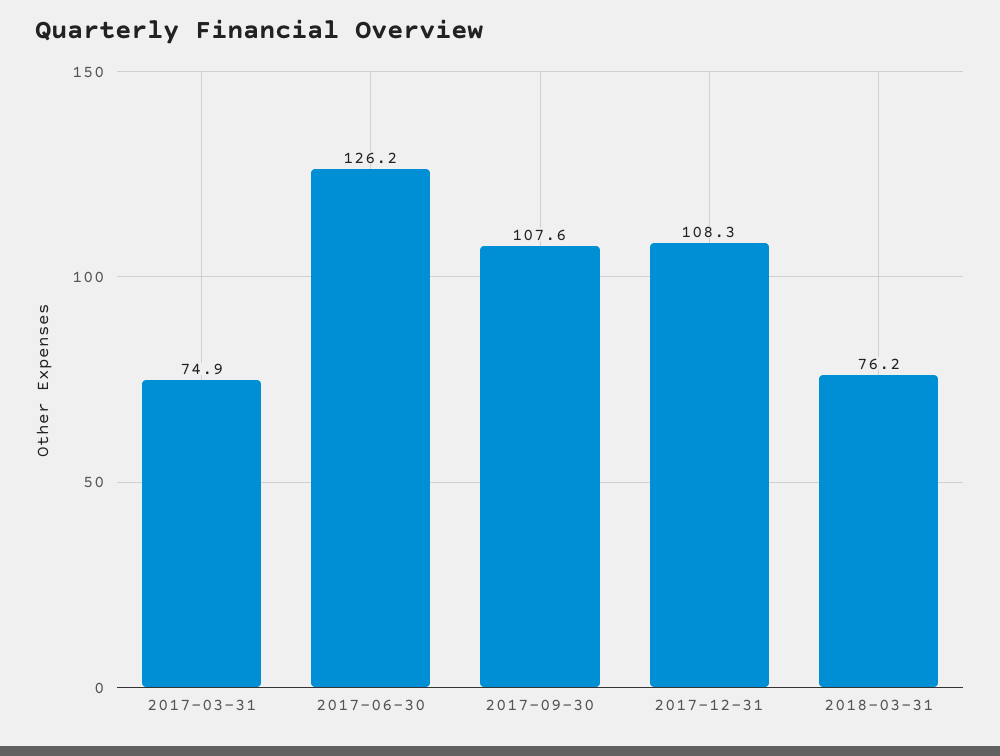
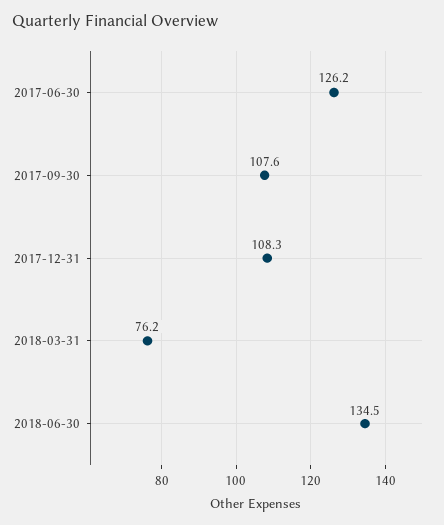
2017-03-31: 74.9 -> none
2018-06-30: none -> 134.5

